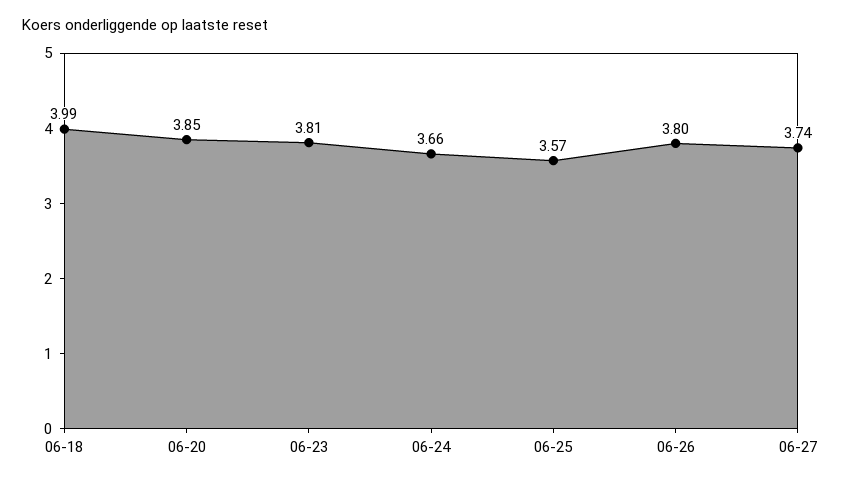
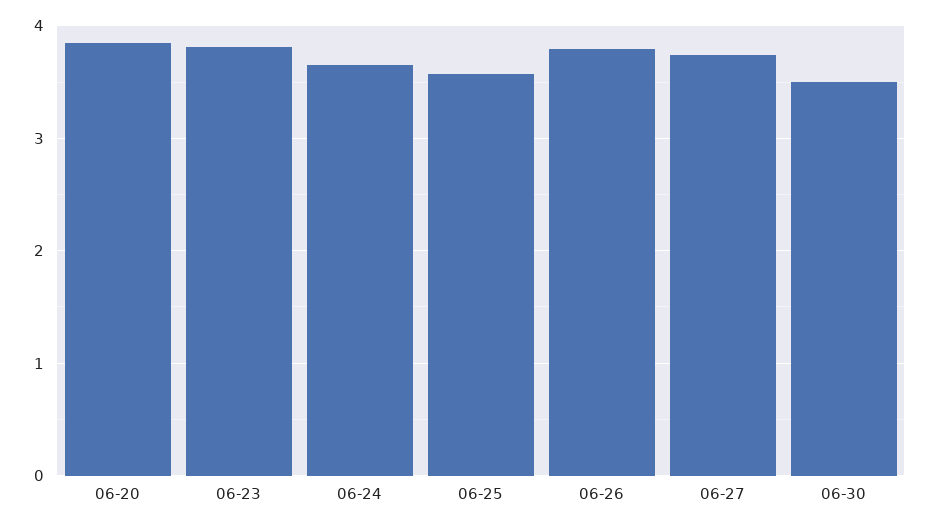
06-18: 3.99 -> none
06-30: none -> 3.5

